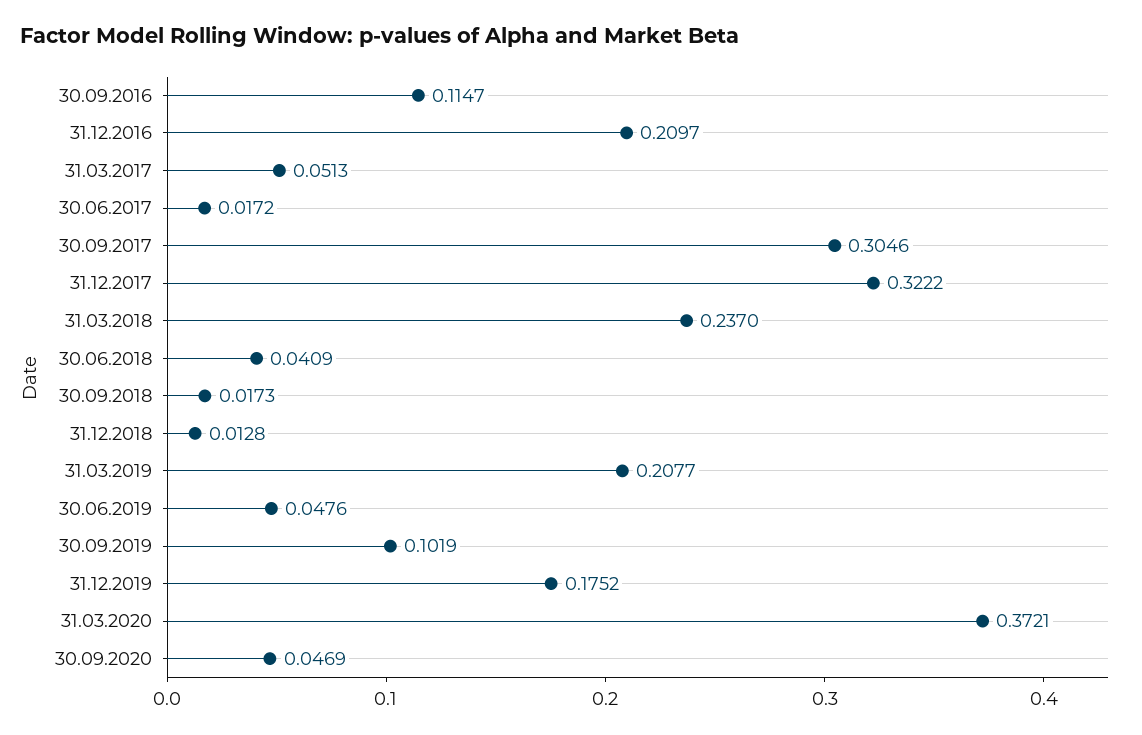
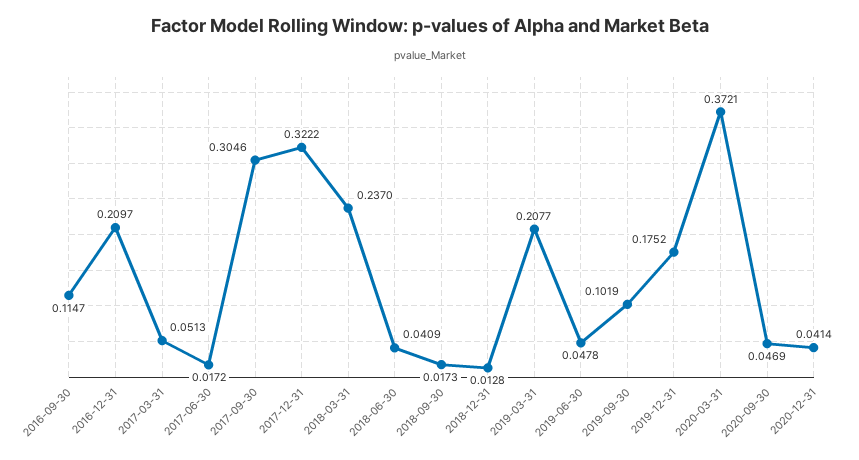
30.06.2019: 0.0476 -> 0.0478
2020-12-31: none -> 0.0414

